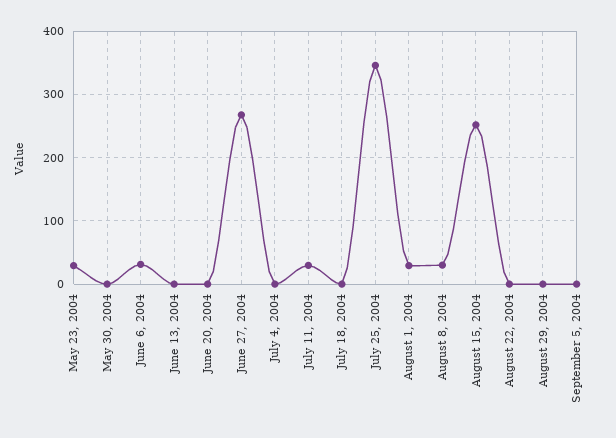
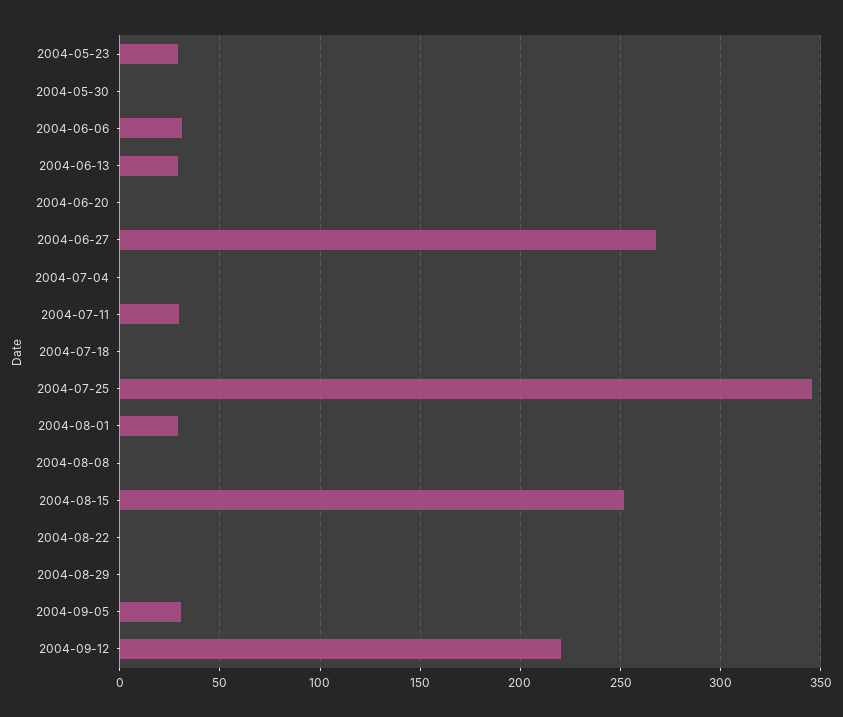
June 13, 2004: 0 -> 30
August 8, 2004: 30 -> 0
September 5, 2004: 0 -> 30
2004-09-12: none -> 220

